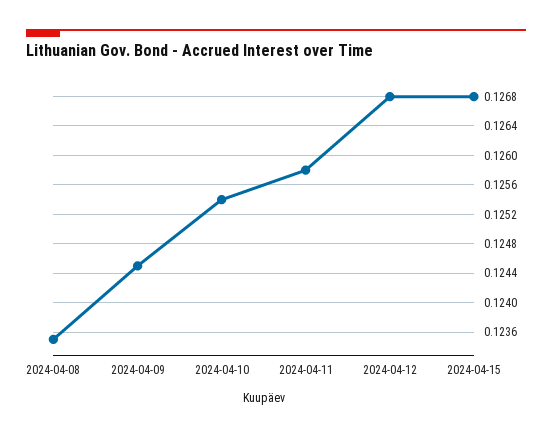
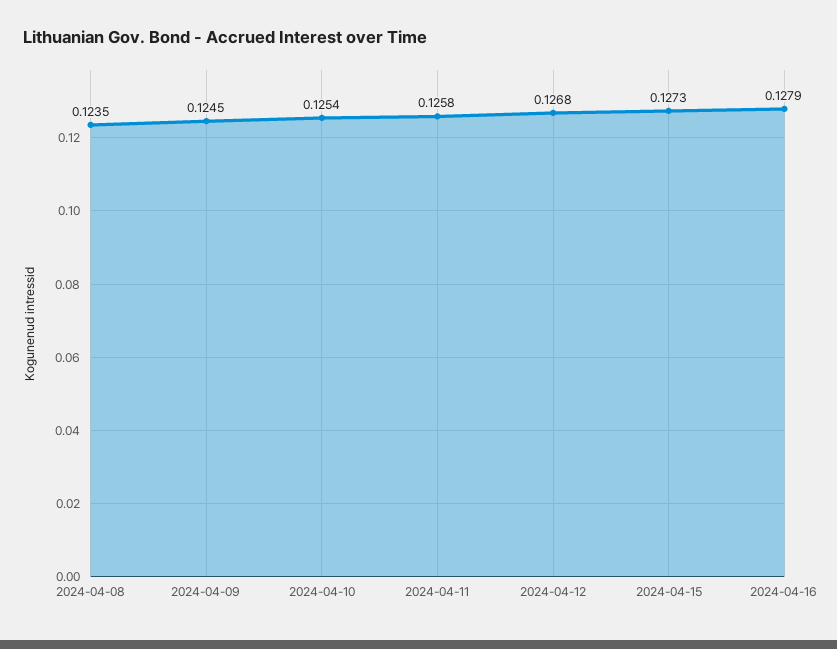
2024-04-15: 0.1268 -> 0.1273
2024-04-16: none -> 0.1279

